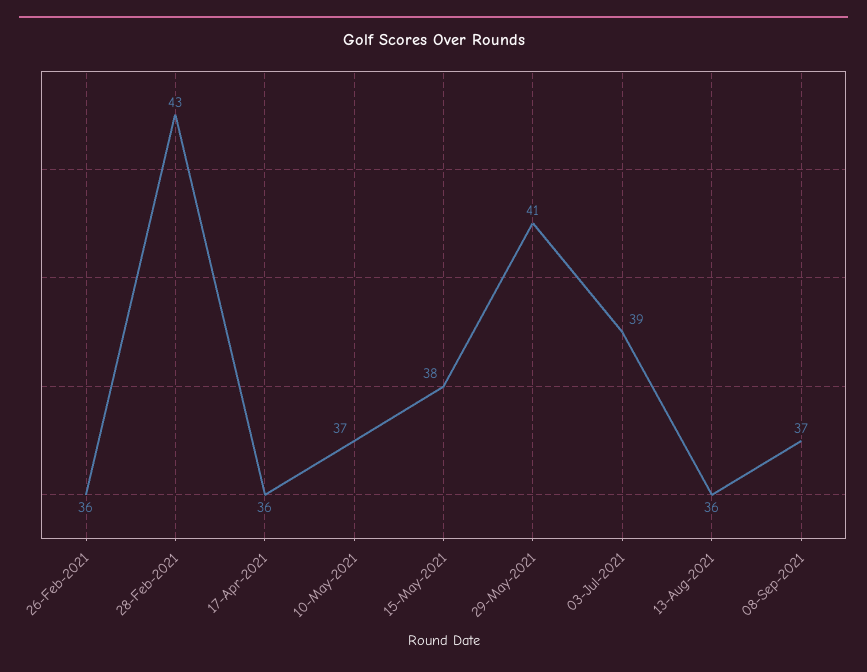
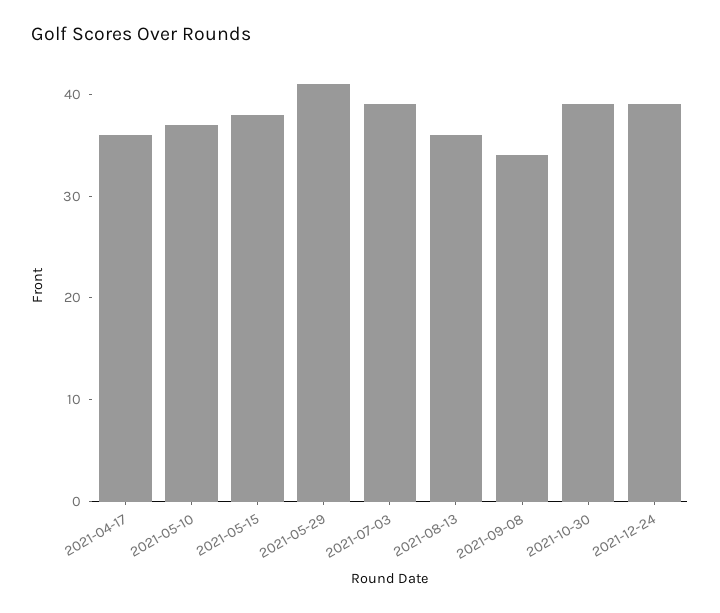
26-Feb-2021: 36 -> none
28-Feb-2021: 43 -> none
08-Sep-2021: 37 -> 34
2021-10-30: none -> 39
2021-12-24: none -> 39

